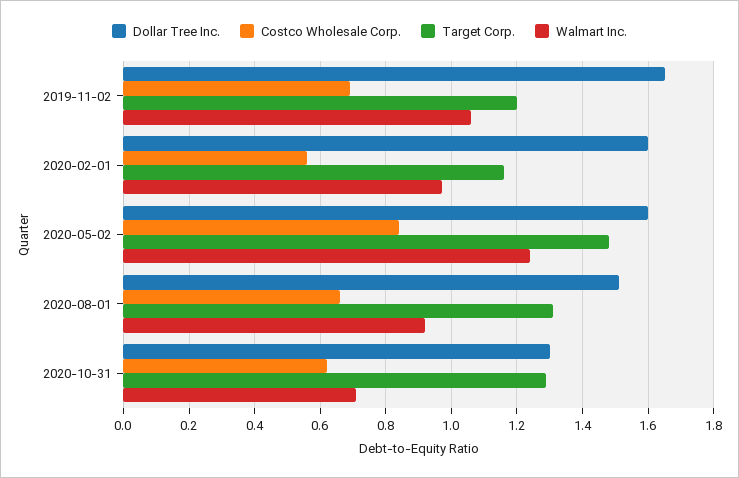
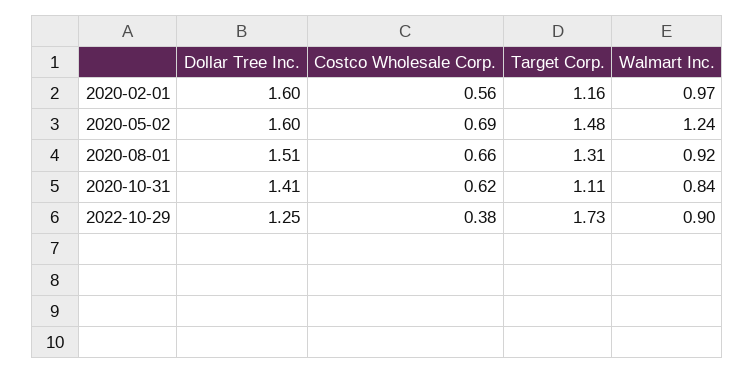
Dollar Tree Inc., 2019-11-02: 1.65 -> none
Costco Wholesale Corp., 2019-11-02: 0.7 -> none
Target Corp., 2019-11-02: 1.2 -> none
Walmart Inc., 2019-11-02: 1.05 -> none
Costco Wholesale Corp., 2020-05-02: 0.85 -> 0.69
Dollar Tree Inc., 2020-10-31: 1.3 -> 1.41
Target Corp., 2020-10-31: 1.3 -> 1.11
Walmart Inc., 2020-10-31: 0.7 -> 0.84
Dollar Tree Inc., 2022-10-29: none -> 1.25
Costco Wholesale Corp., 2022-10-29: none -> 0.38
Target Corp., 2022-10-29: none -> 1.73
Walmart Inc., 2022-10-29: none -> 0.9

